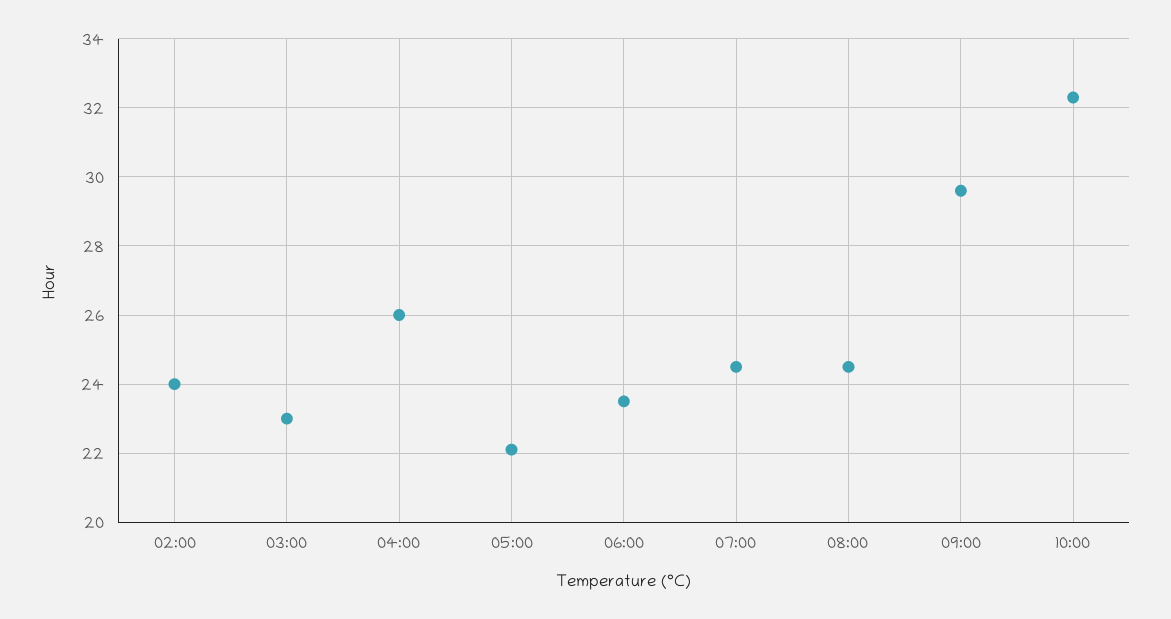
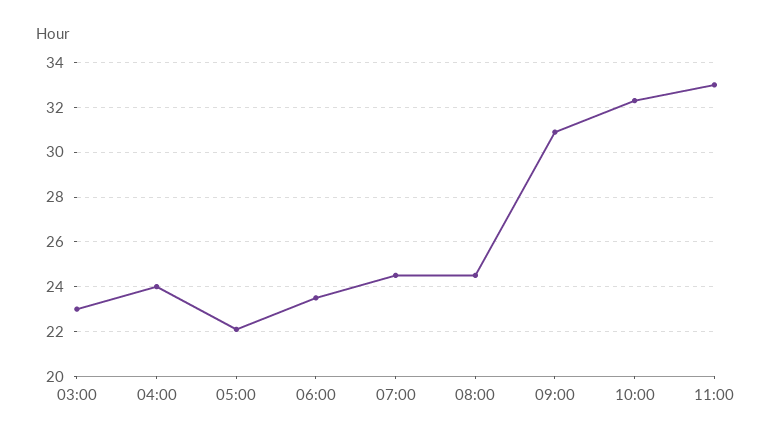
02:00: 24 -> none
04:00: 26 -> 24
09:00: 29.5 -> 31
11:00: none -> 33

